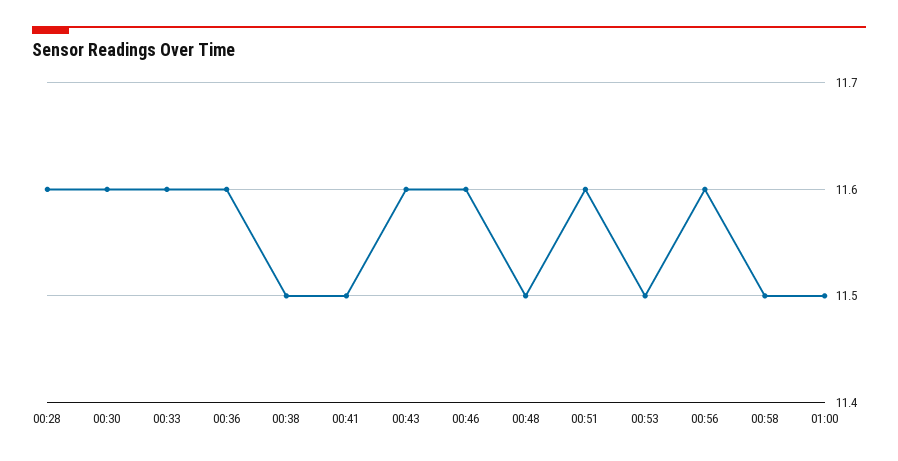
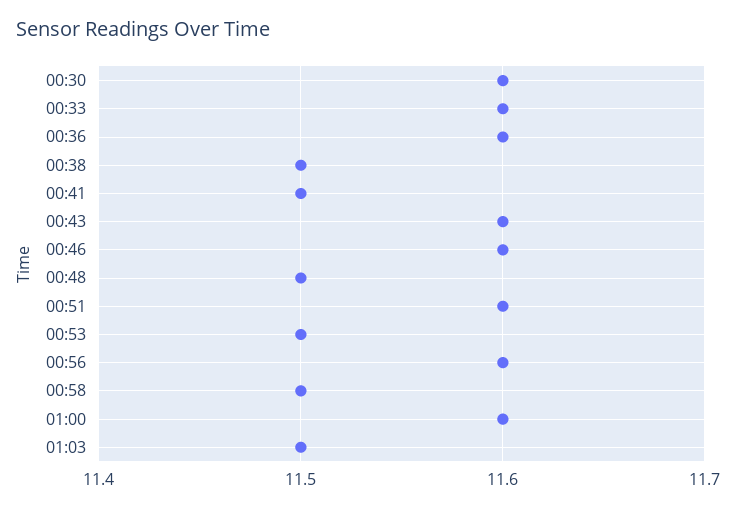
00:28: 11.6 -> none
01:00: 11.5 -> 11.6
01:03: none -> 11.5

